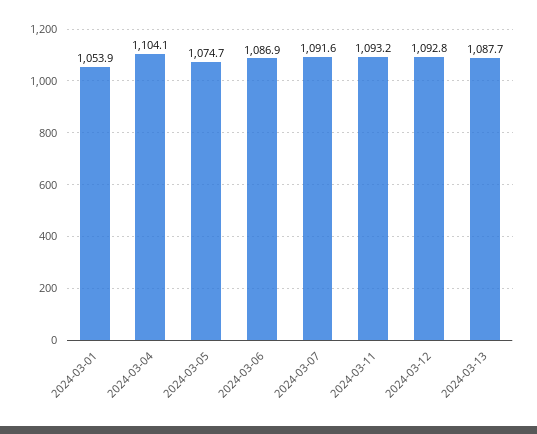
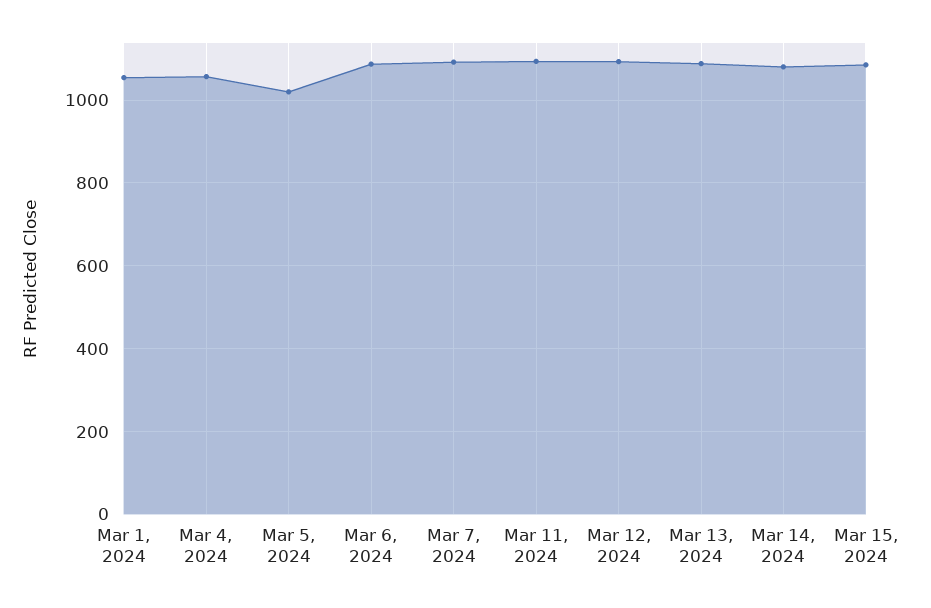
2024-03-04: 1104.1 -> 1060
2024-03-05: 1074.7 -> 1020
Mar 14, 2024: none -> 1080
Mar 15, 2024: none -> 1080

